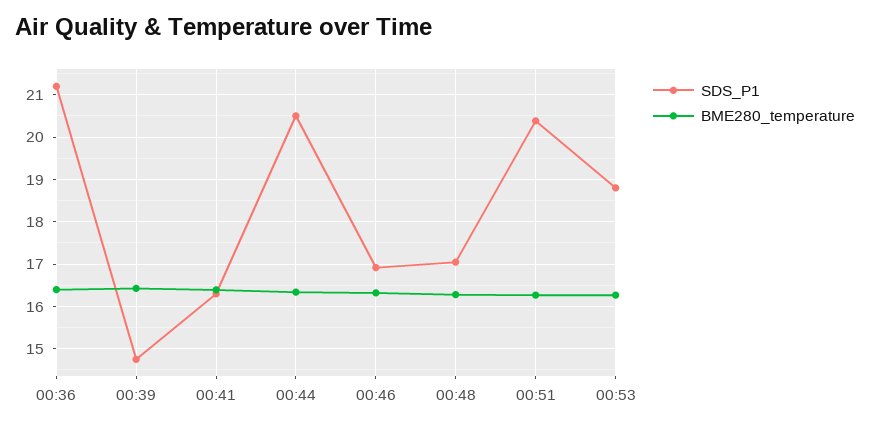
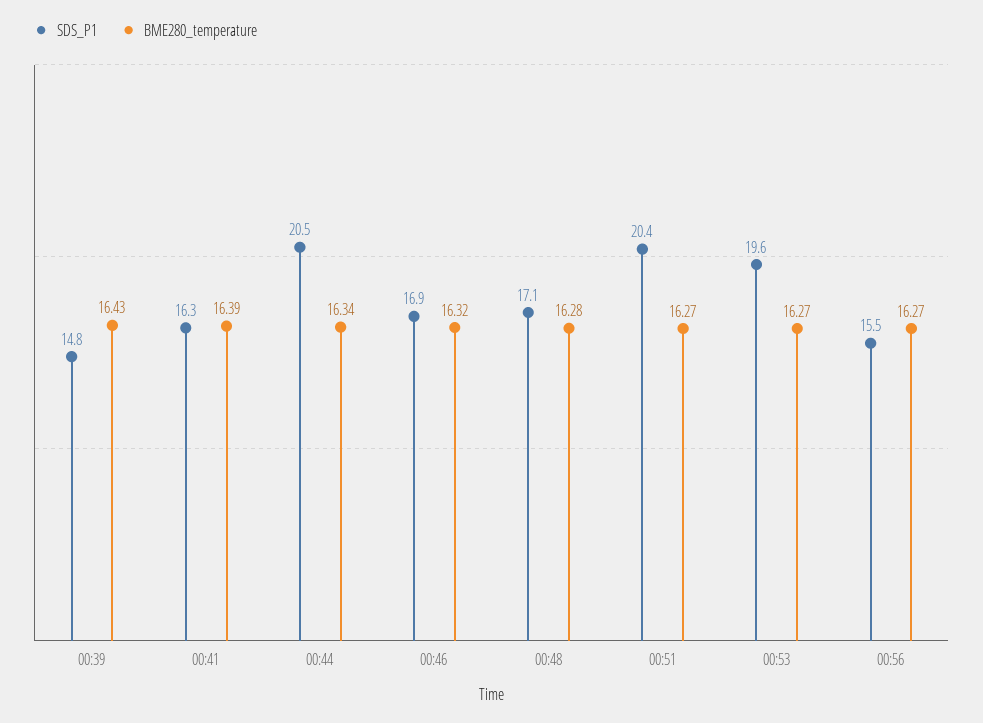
SDS_P1, 00:36: 21.2 -> none
BME280_temperature, 00:36: 16.4 -> none
SDS_P1, 00:53: 18.8 -> 19.6
SDS_P1, 00:56: none -> 15.5
BME280_temperature, 00:56: none -> 16.27

